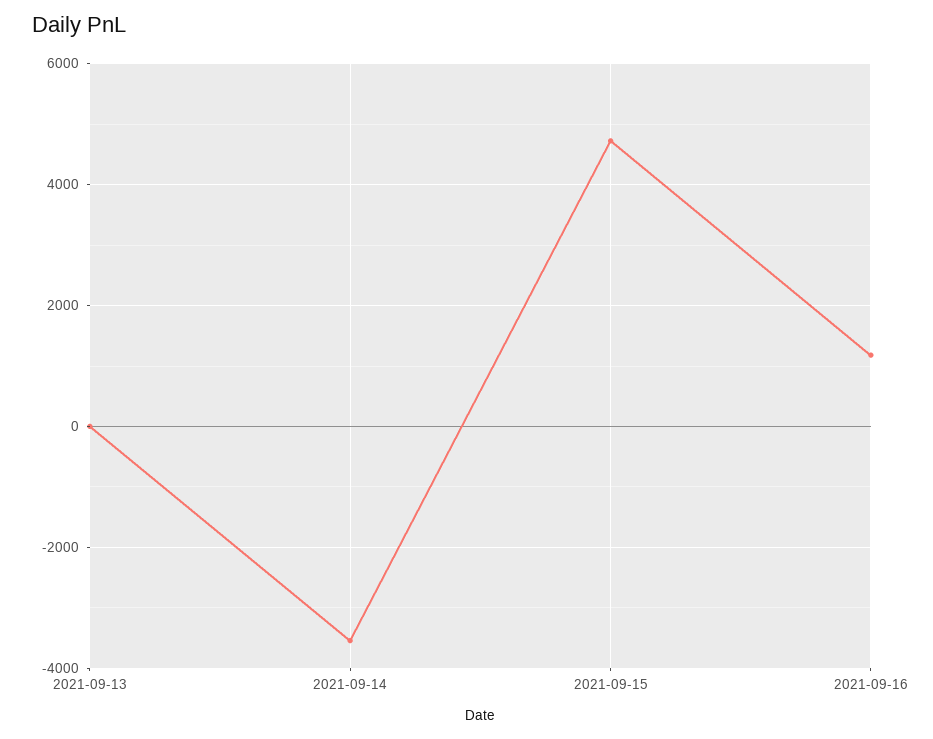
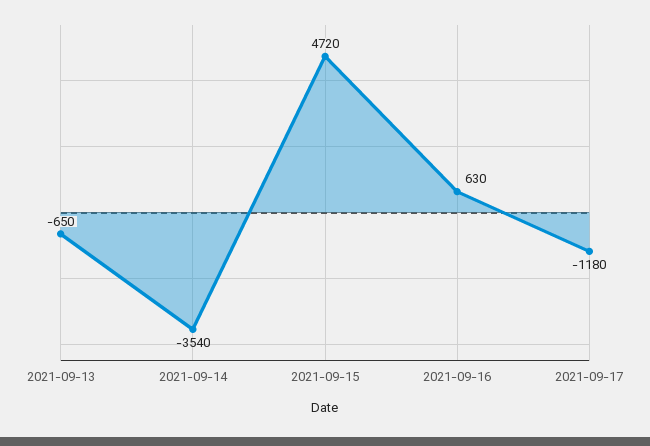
2021-09-13: 0 -> -650
2021-09-16: 1200 -> 630
2021-09-17: none -> -1180

